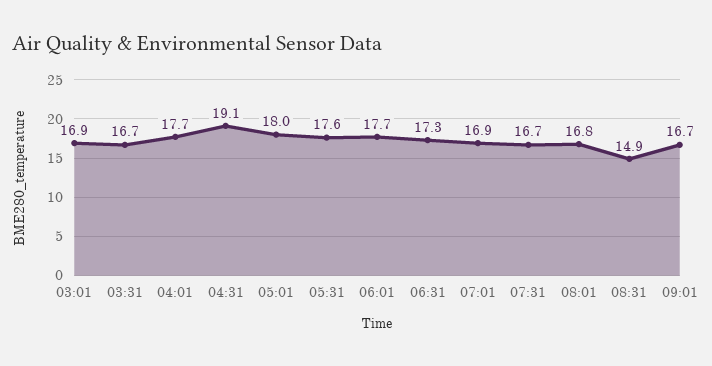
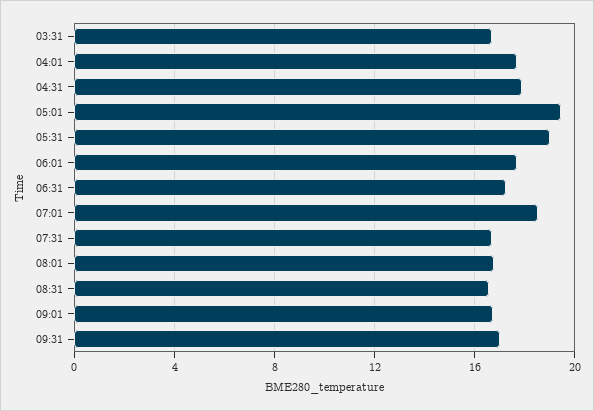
03:01: 16.9 -> none
04:31: 19.1 -> 18
05:01: 18 -> 19.5
05:31: 17.6 -> 19
07:01: 16.9 -> 18.5
08:31: 14.9 -> 16.5
09:31: none -> 17

